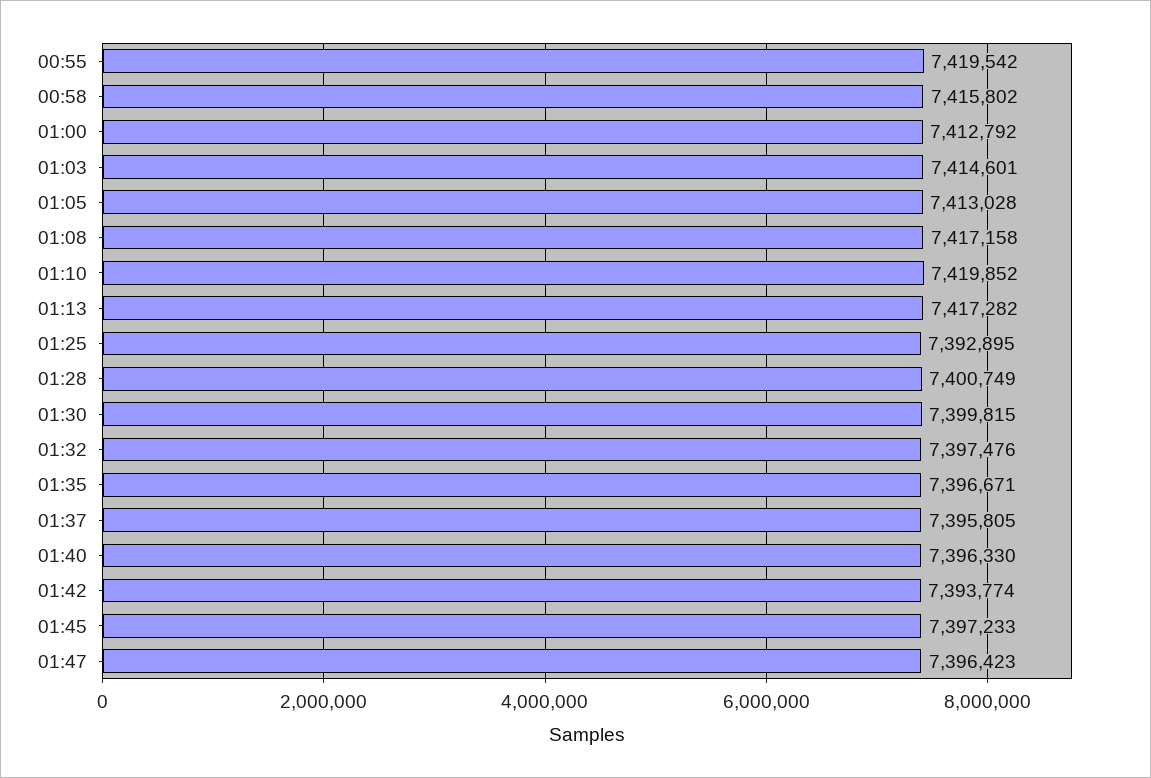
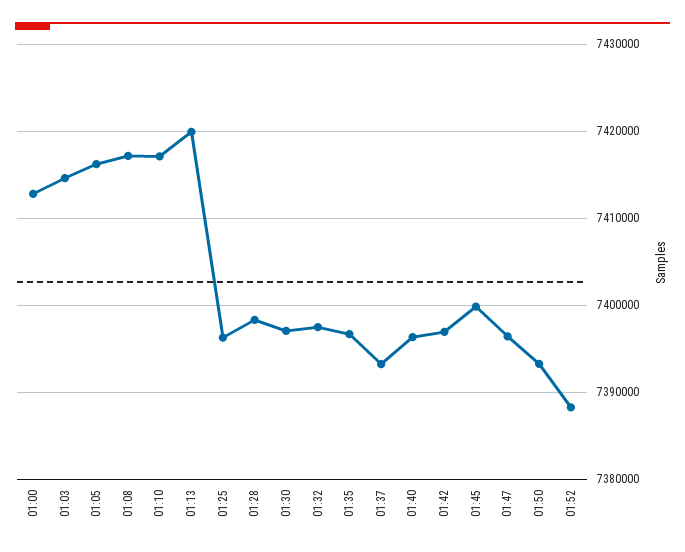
00:55: 7419542 -> none
00:58: 7415802 -> none
01:05: 7413028 -> 7416000
01:10: 7419852 -> 7417000
01:13: 7417282 -> 7420000
01:25: 7392895 -> 7396000
01:28: 7400749 -> 7398000
01:30: 7399815 -> 7397000
01:37: 7395805 -> 7393000
01:42: 7393774 -> 7397000
01:45: 7397233 -> 7400000
01:50: none -> 7393000
01:52: none -> 7388000

